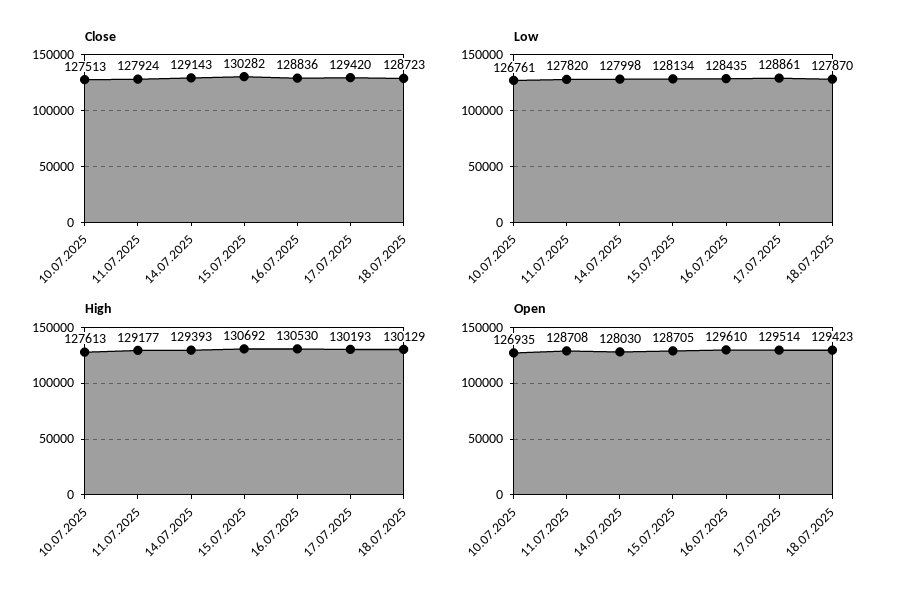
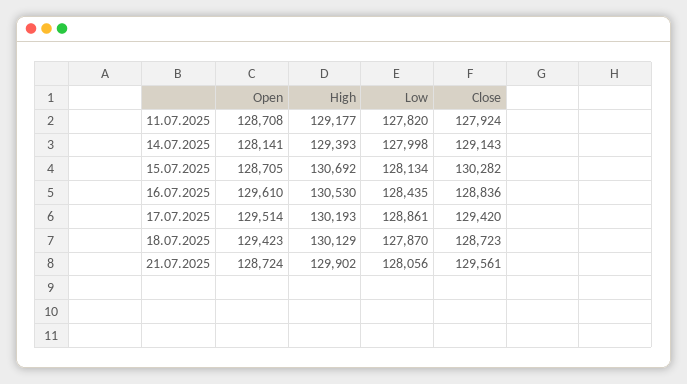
Close, 10.07.2025: 127513 -> none
Low, 10.07.2025: 126761 -> none
High, 10.07.2025: 127613 -> none
Open, 10.07.2025: 126935 -> none
Open, 14.07.2025: 128030 -> 128141
Open, 21.07.2025: none -> 128724
High, 21.07.2025: none -> 129902
Low, 21.07.2025: none -> 128056
Close, 21.07.2025: none -> 129561

